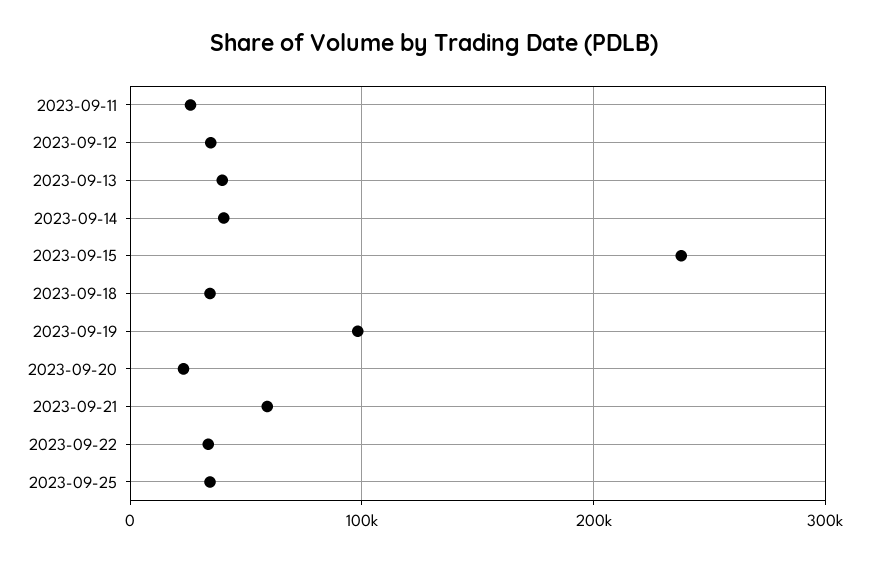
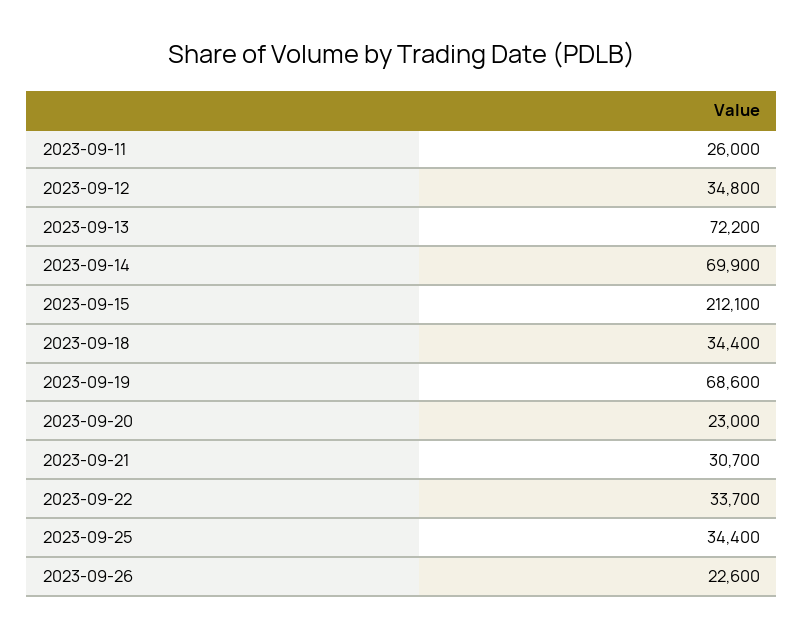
2023-09-13: 40000 -> 72200
2023-09-14: 40000 -> 69900
2023-09-15: 240000 -> 212100
2023-09-19: 100000 -> 68600
2023-09-21: 60000 -> 30700
2023-09-26: none -> 22600

